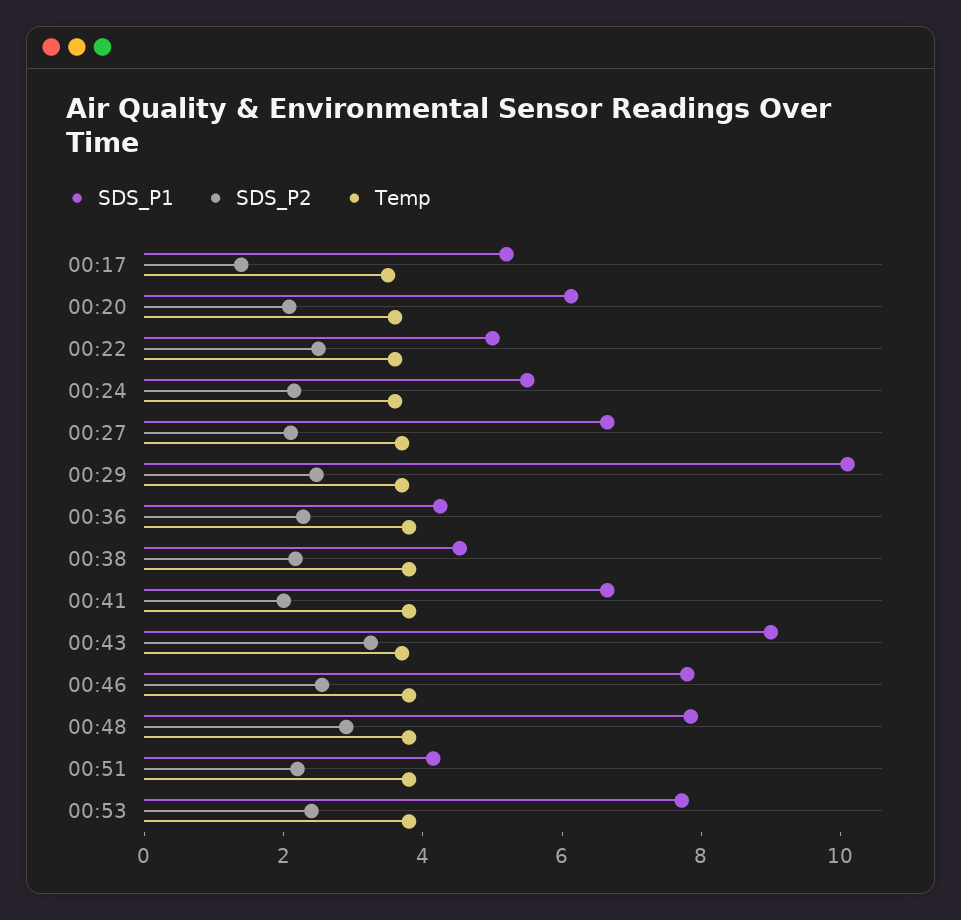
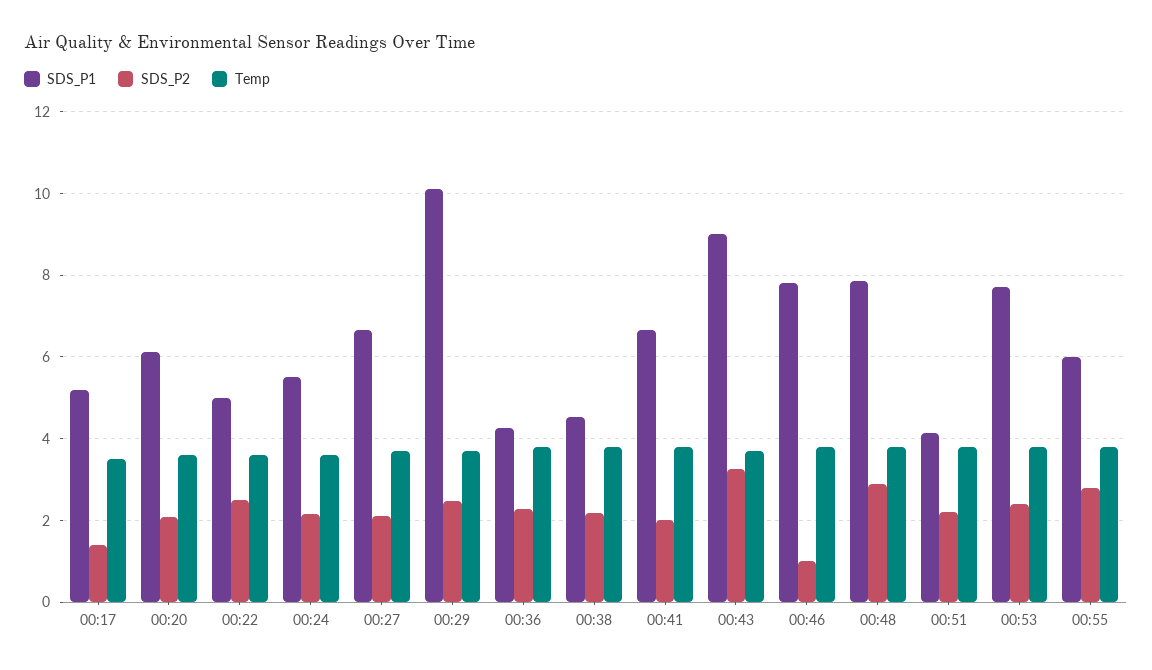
SDS_P2, 00:46: 2.5 -> 1
SDS_P1, 00:55: none -> 6
SDS_P2, 00:55: none -> 2.8
Temp, 00:55: none -> 3.8

